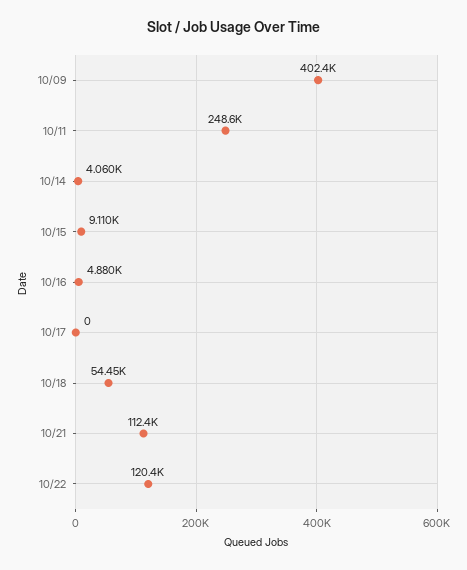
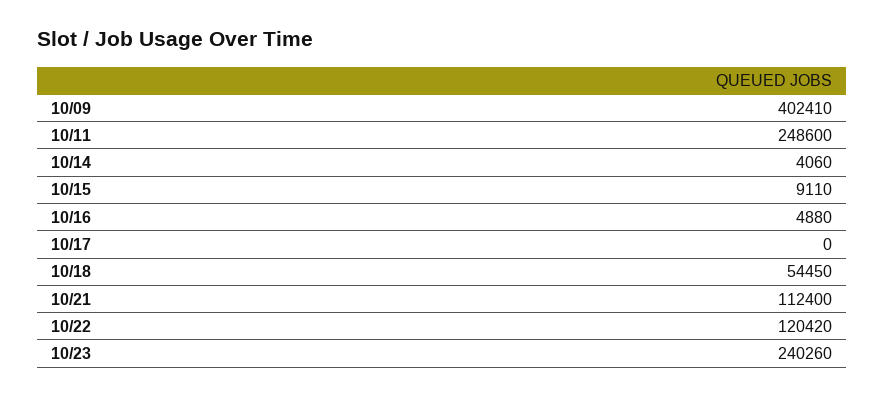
10/23: none -> 240260

